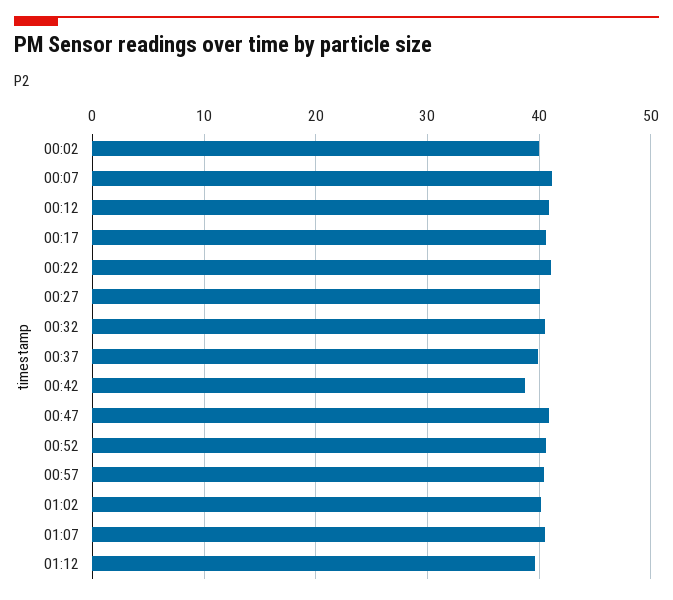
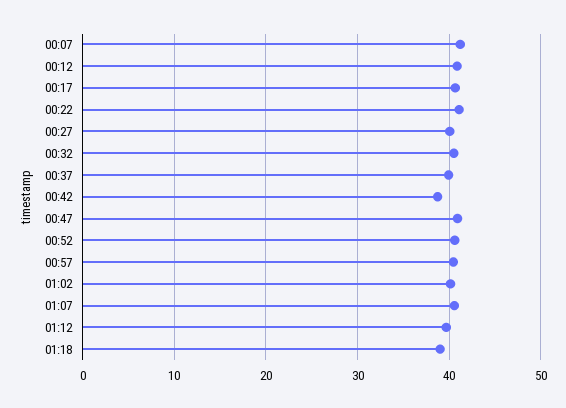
00:02: 40 -> none
01:18: none -> 39

